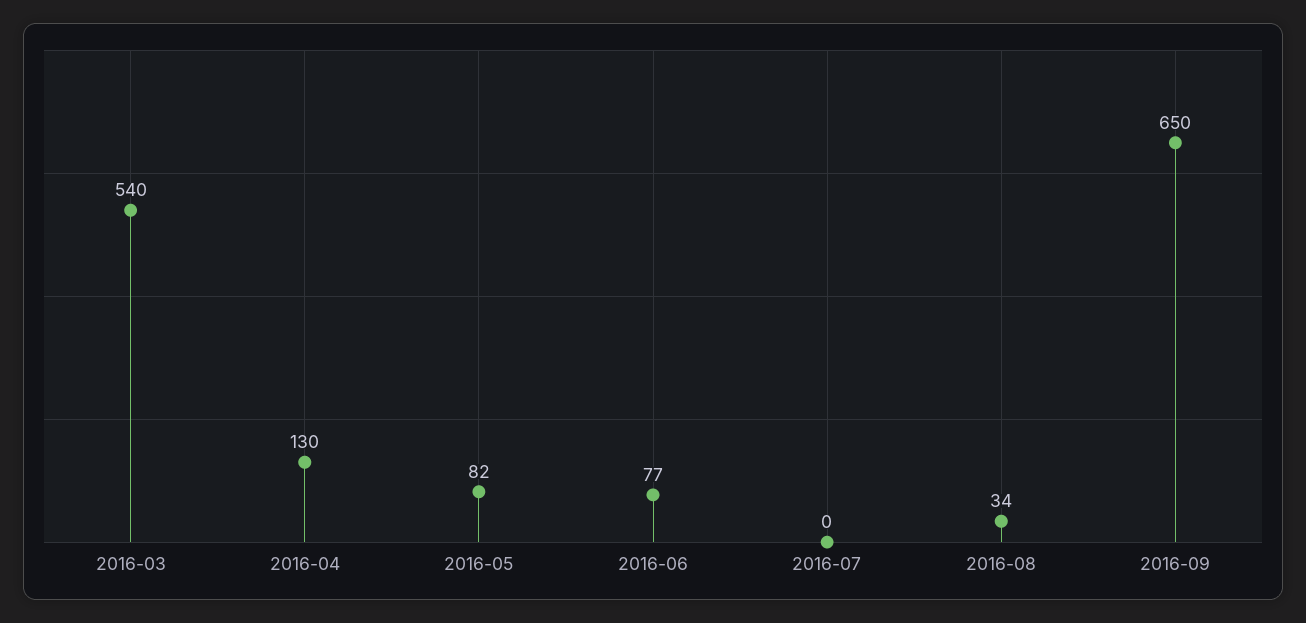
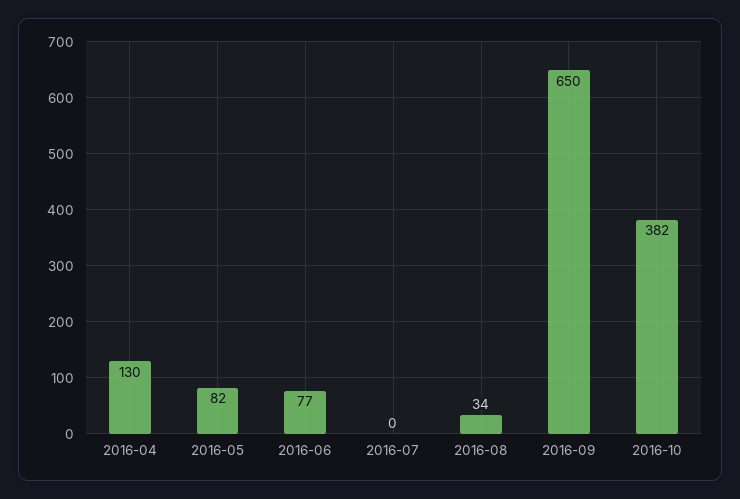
2016-03: 540 -> none
2016-10: none -> 382

